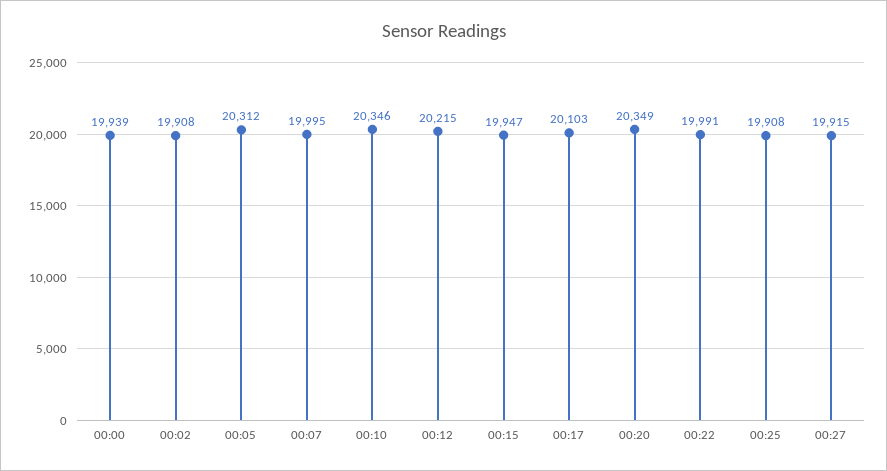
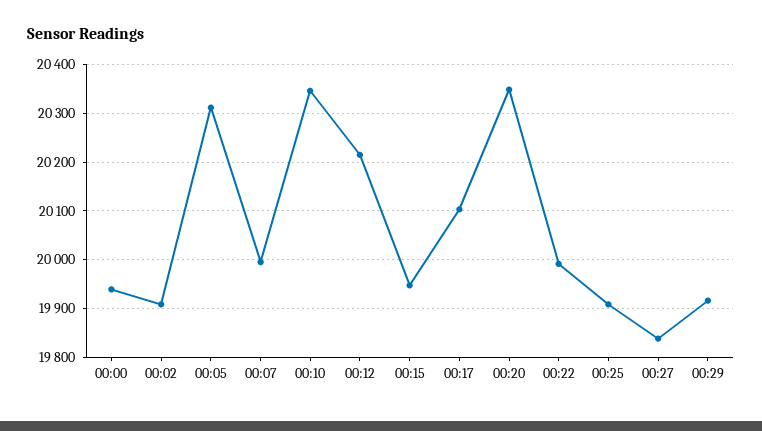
00:27: 19915 -> 19840
00:29: none -> 19920

